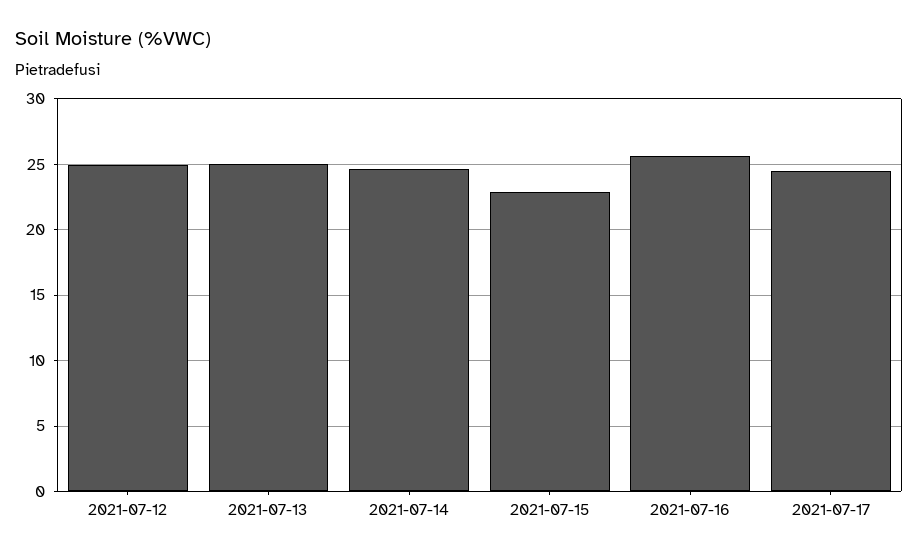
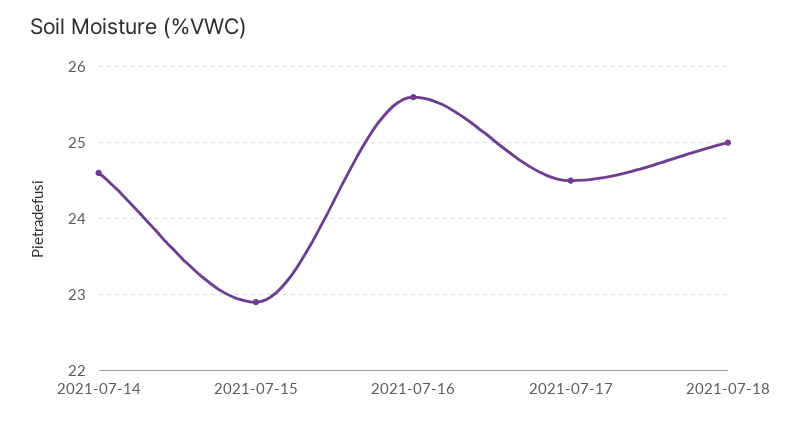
2021-07-12: 25 -> none
2021-07-13: 25 -> none
2021-07-18: none -> 25

